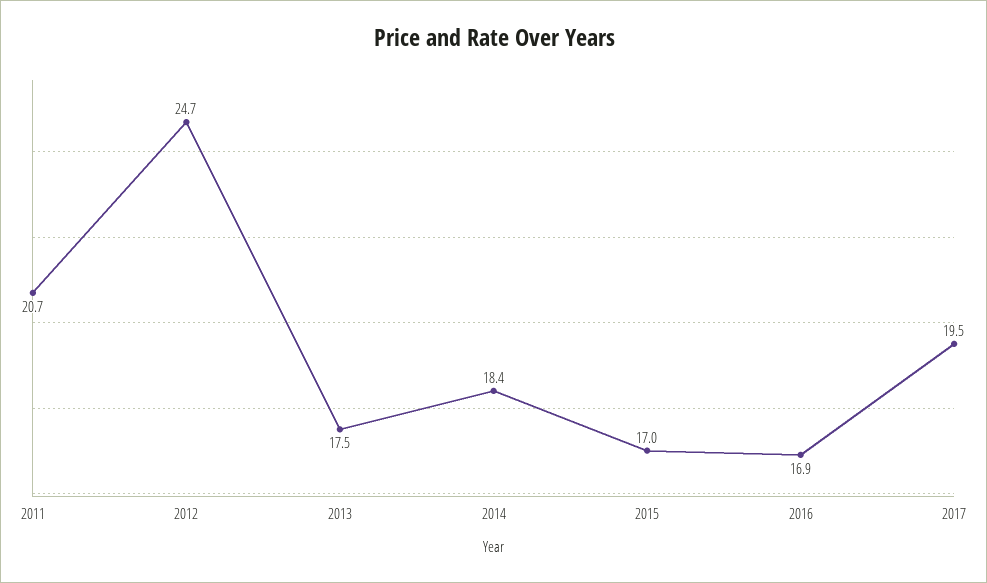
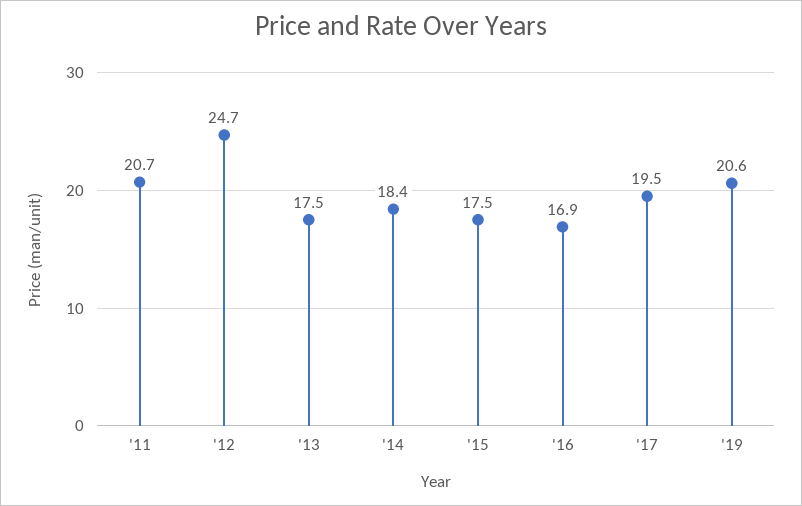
2015: 17 -> 17.5
'19: none -> 20.6

